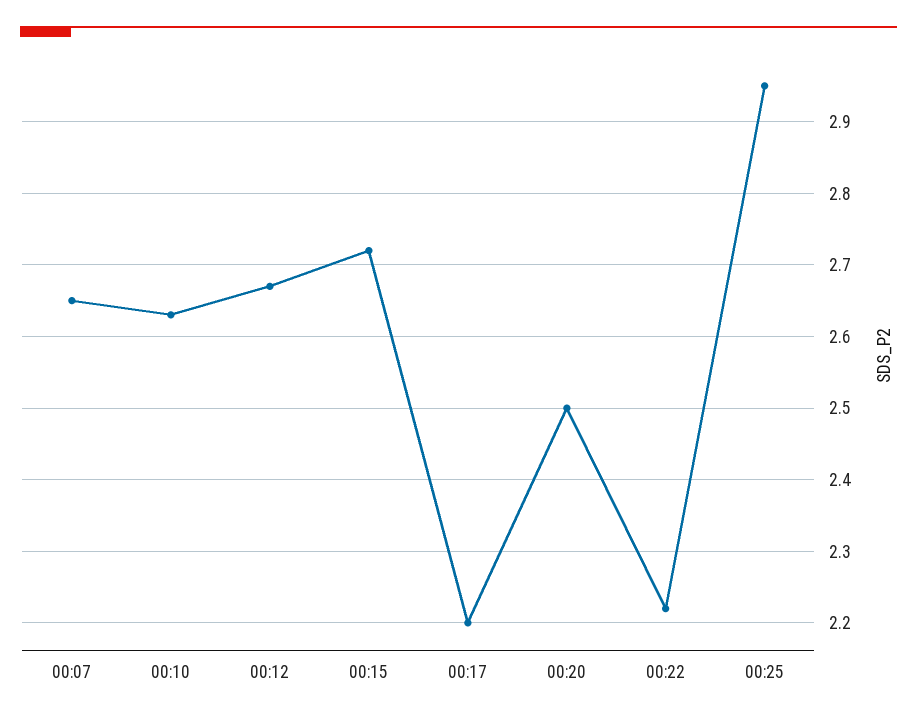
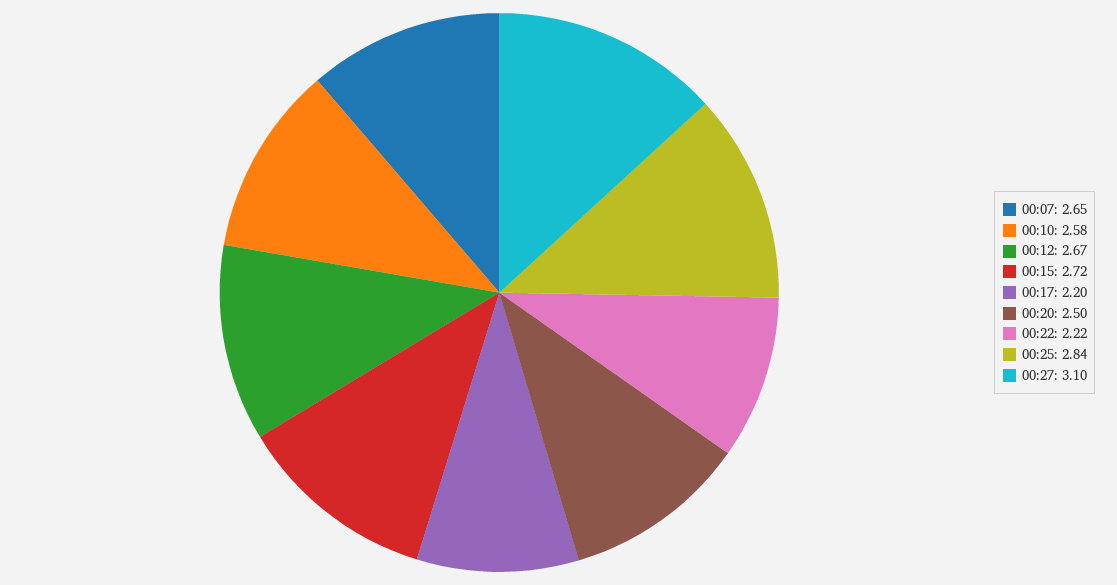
00:10: 2.63 -> 2.58
00:25: 2.95 -> 2.84
00:27: none -> 3.1

